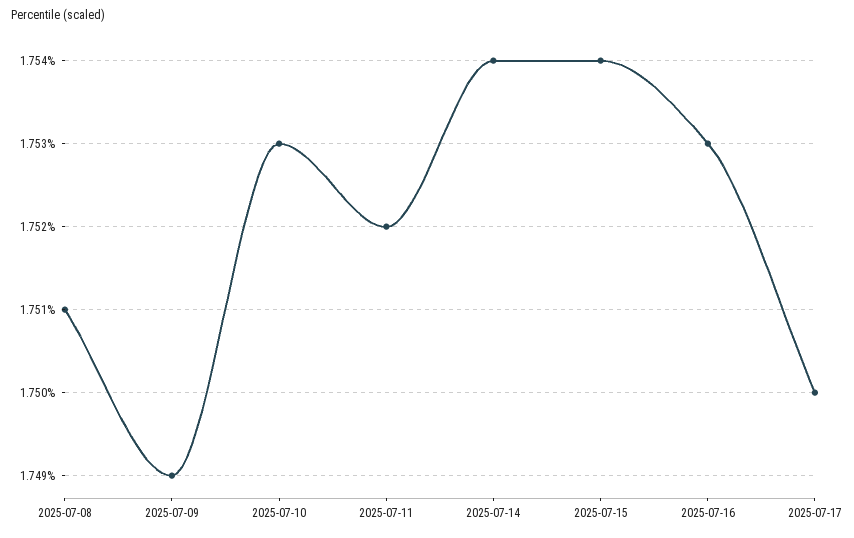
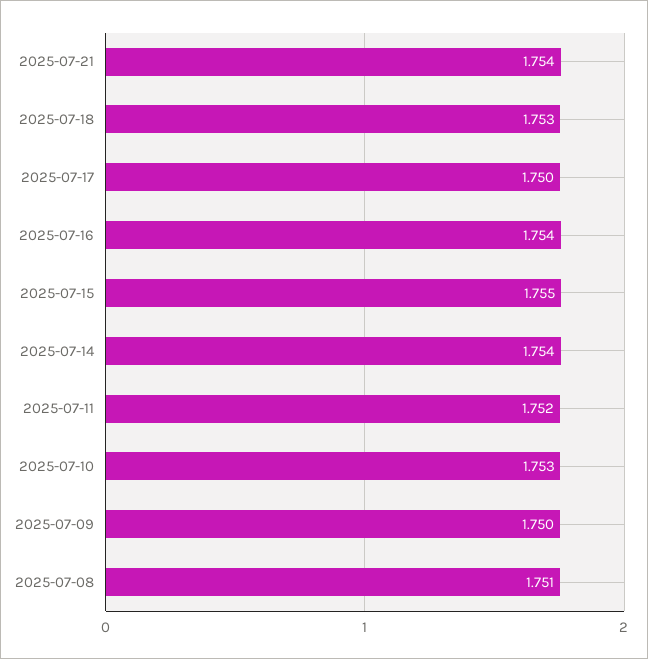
2025-07-09: 1.749 -> 1.75
2025-07-15: 1.754 -> 1.755
2025-07-16: 1.753 -> 1.754
2025-07-21: none -> 1.754
2025-07-18: none -> 1.753

